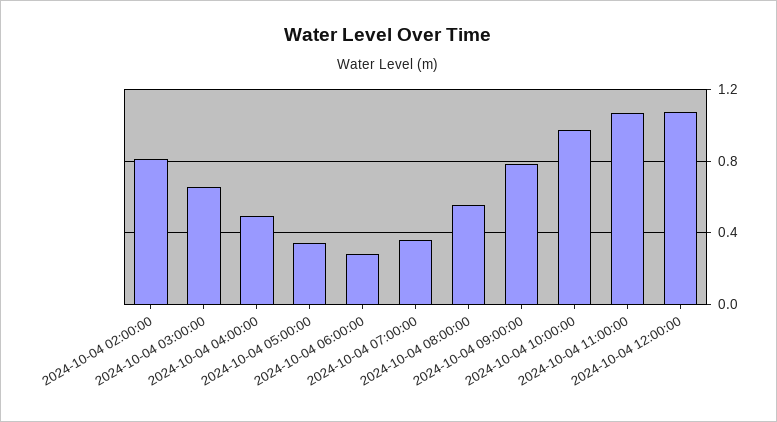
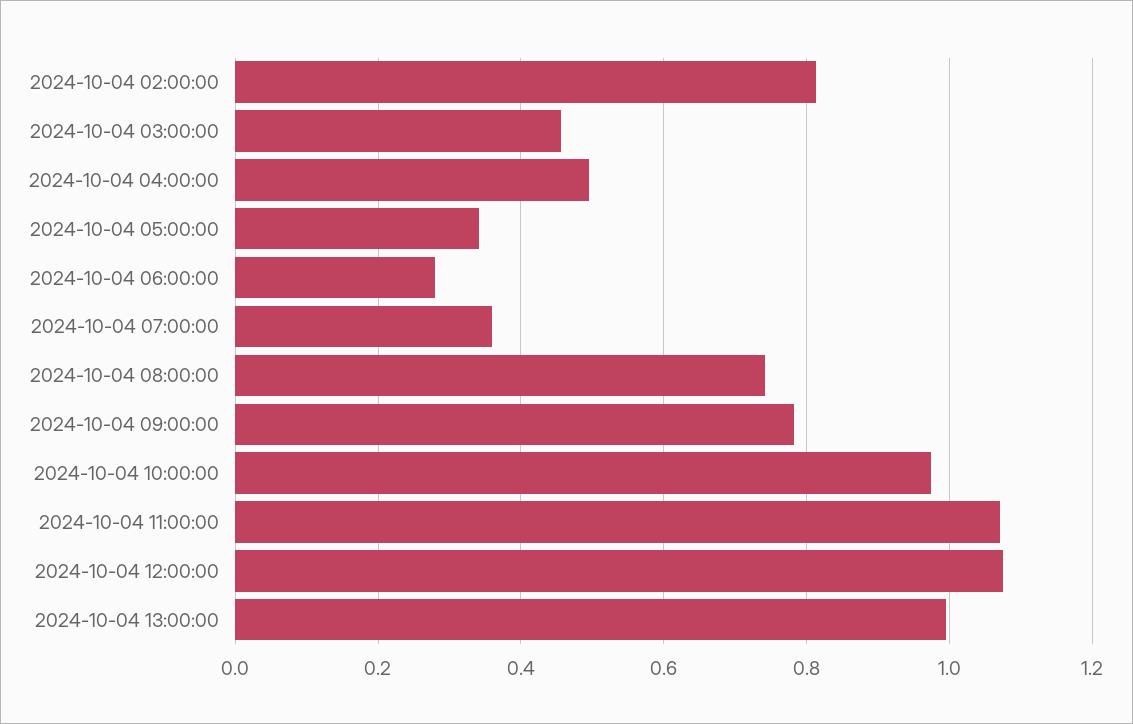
2024-10-04 03:00:00: 0.65 -> 0.46
2024-10-04 08:00:00: 0.55 -> 0.74
2024-10-04 13:00:00: none -> 1

